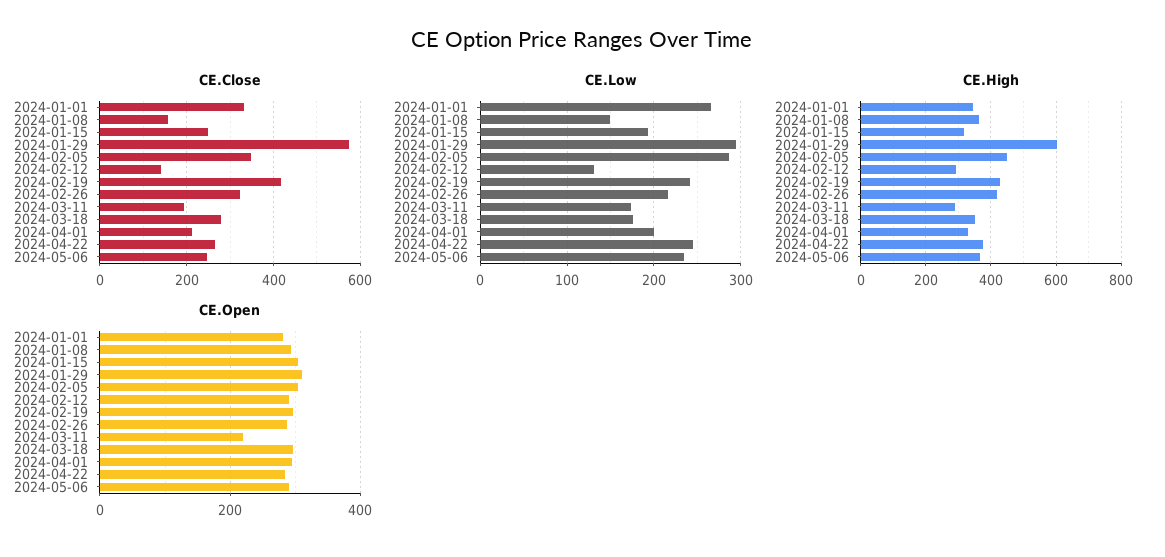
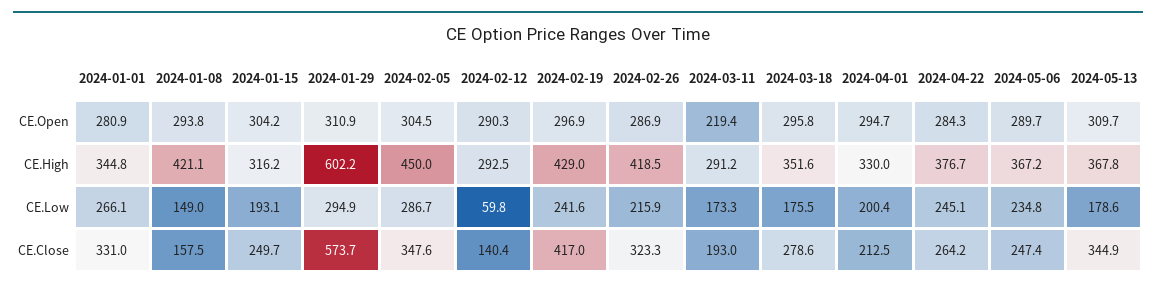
CE.Low, 2024-02-12: 130 -> 59.8
CE.High, 2024-01-08: 360 -> 421.1
CE.Open, 2024-05-13: none -> 309.7
CE.High, 2024-05-13: none -> 367.8
CE.Low, 2024-05-13: none -> 178.6
CE.Close, 2024-05-13: none -> 344.9

